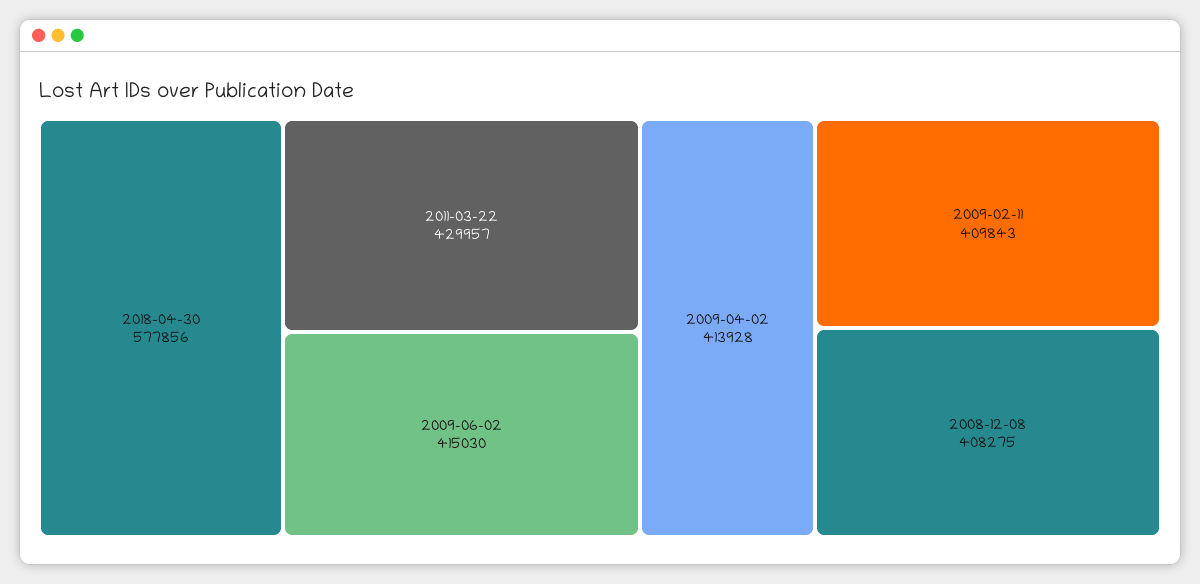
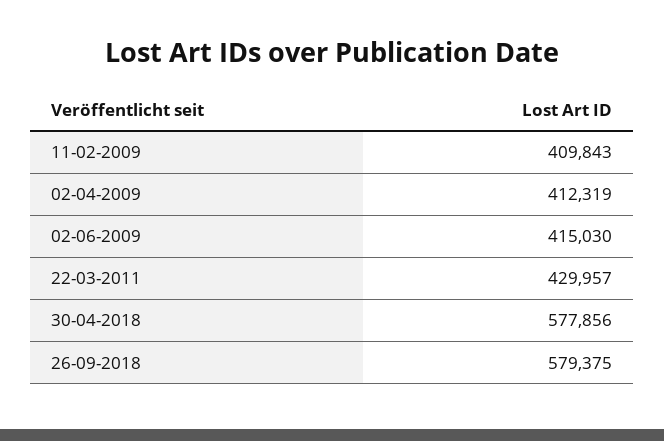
2009-04-02: 413928 -> 412319
2008-12-08: 408275 -> none
26-09-2018: none -> 579375

